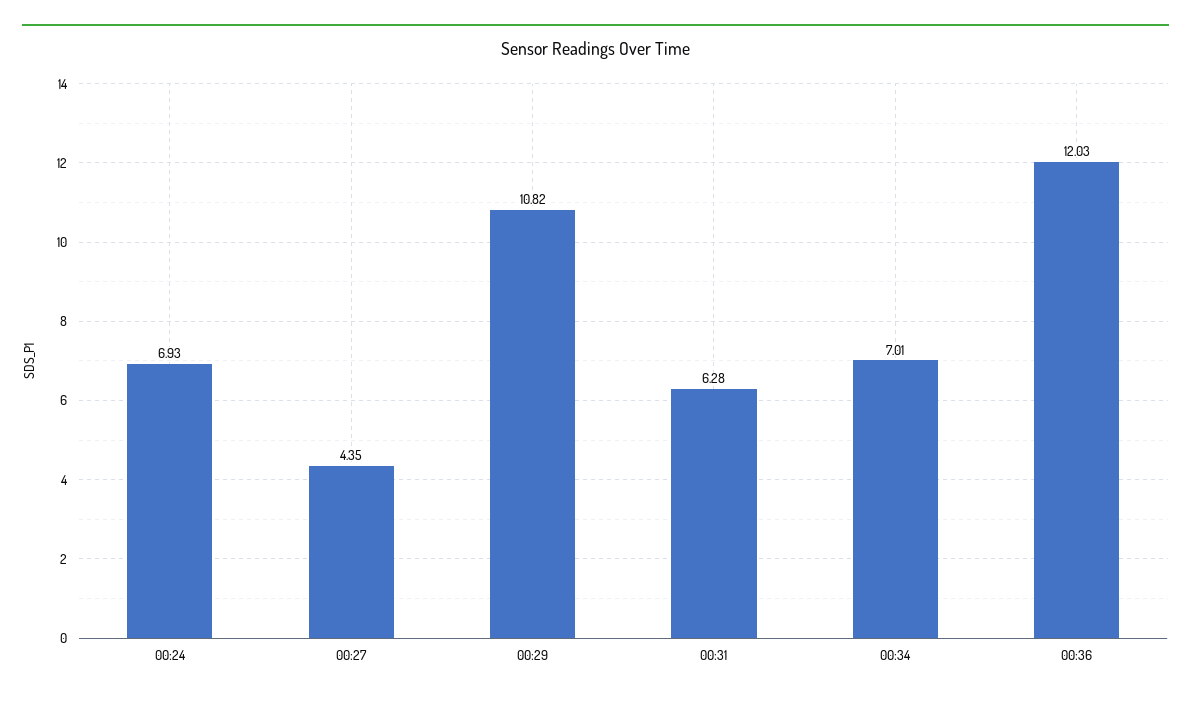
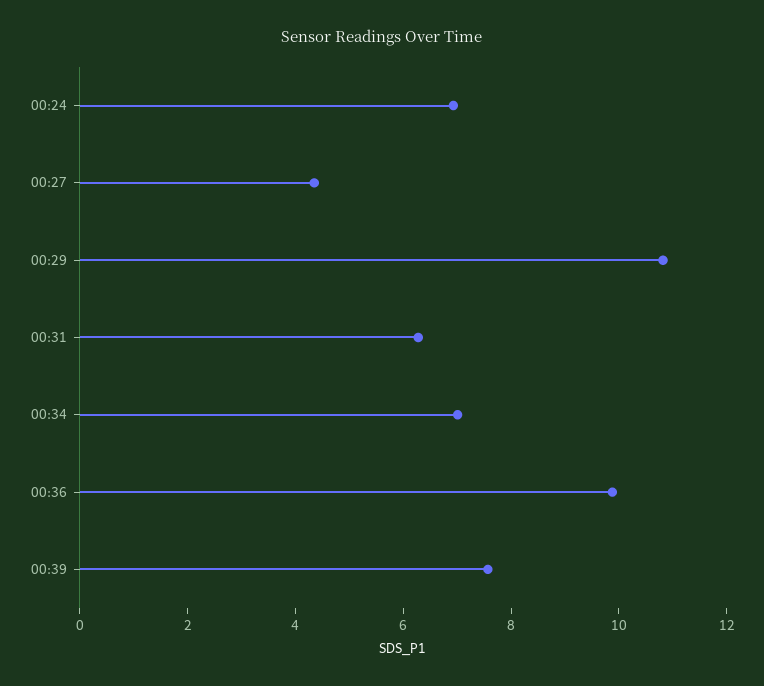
00:36: 12.03 -> 10
00:39: none -> 7.5

